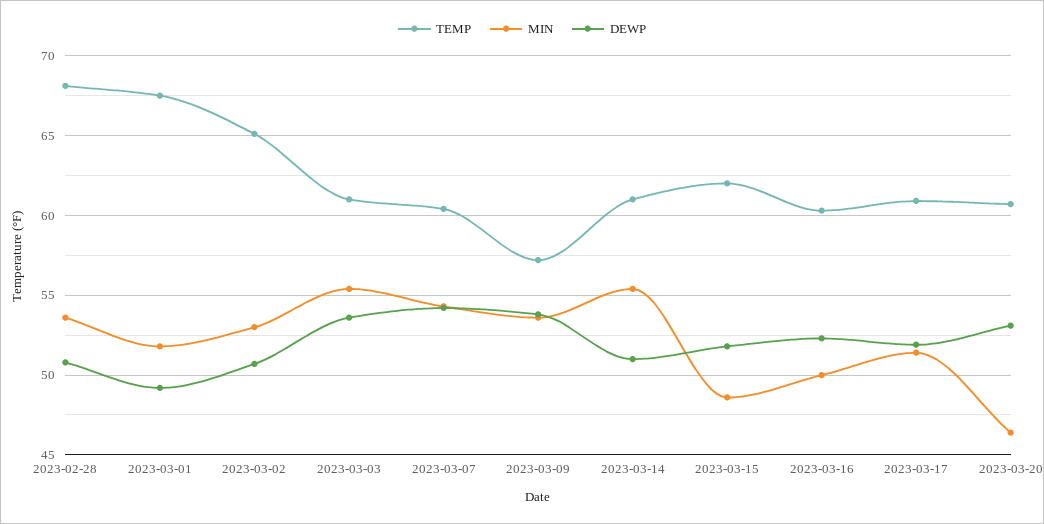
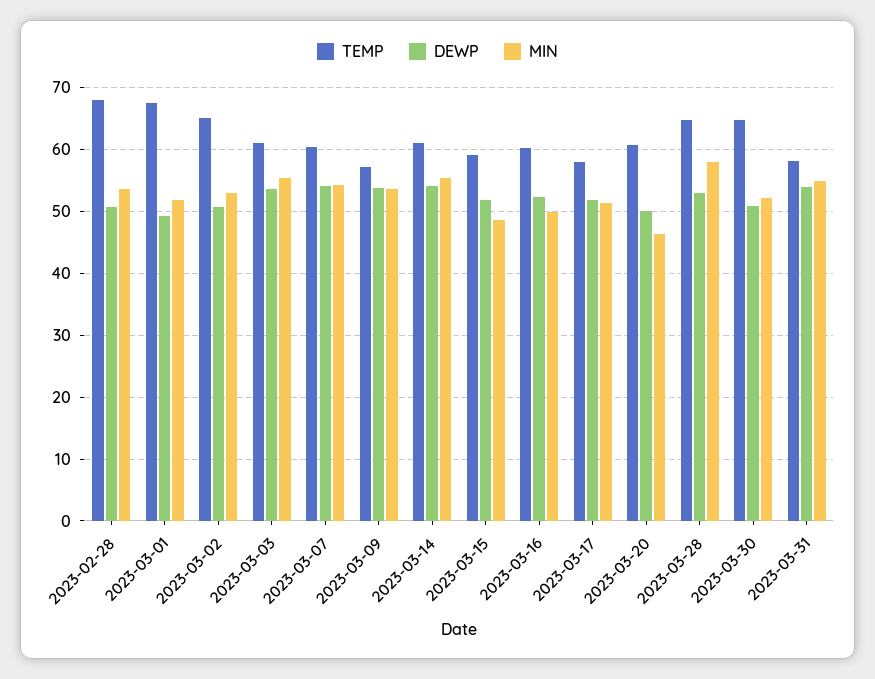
DEWP, 2023-03-14: 51 -> 54
TEMP, 2023-03-15: 62 -> 59
TEMP, 2023-03-17: 61 -> 58
DEWP, 2023-03-20: 53 -> 50
TEMP, 2023-03-28: none -> 65
DEWP, 2023-03-28: none -> 53
MIN, 2023-03-28: none -> 58
TEMP, 2023-03-30: none -> 65
DEWP, 2023-03-30: none -> 51
MIN, 2023-03-30: none -> 52
TEMP, 2023-03-31: none -> 58
DEWP, 2023-03-31: none -> 54
MIN, 2023-03-31: none -> 55

